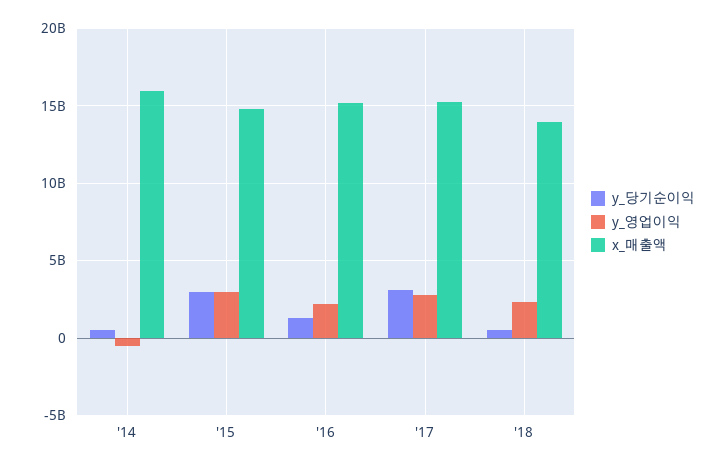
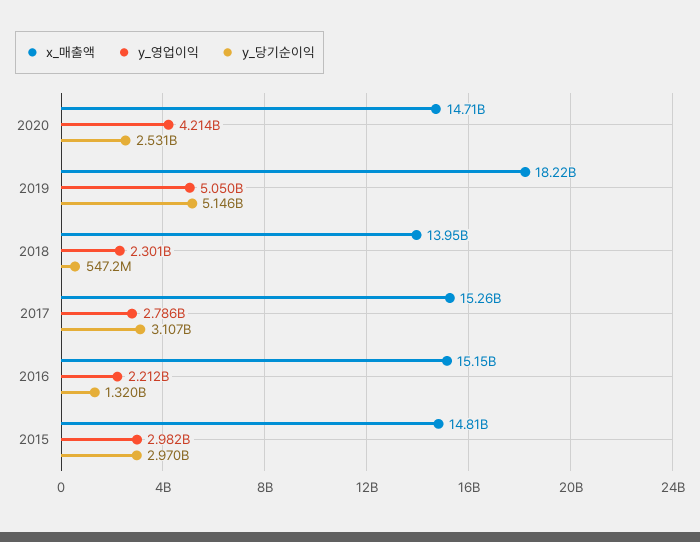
y_당기순이익, '14: 500000000 -> none
y_영업이익, '14: -500000000 -> none
x_매출액, '14: 16000000000 -> none
x_매출액, 2020: none -> 14710000000
y_영업이익, 2020: none -> 4214000000
y_당기순이익, 2020: none -> 2531000000
x_매출액, 2019: none -> 18220000000
y_영업이익, 2019: none -> 5050000000
y_당기순이익, 2019: none -> 5146000000

